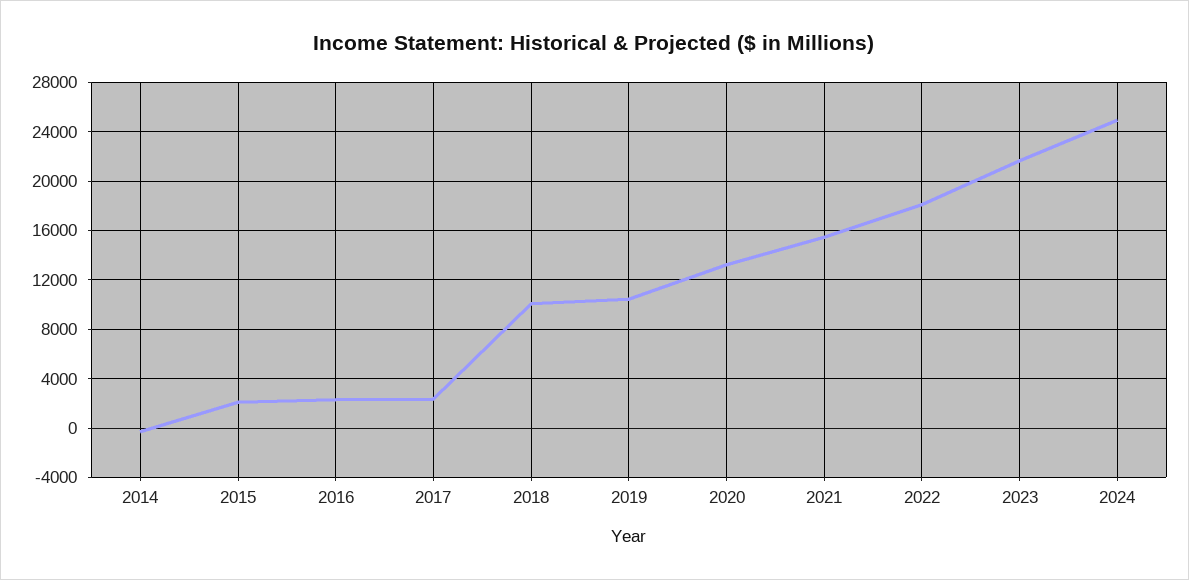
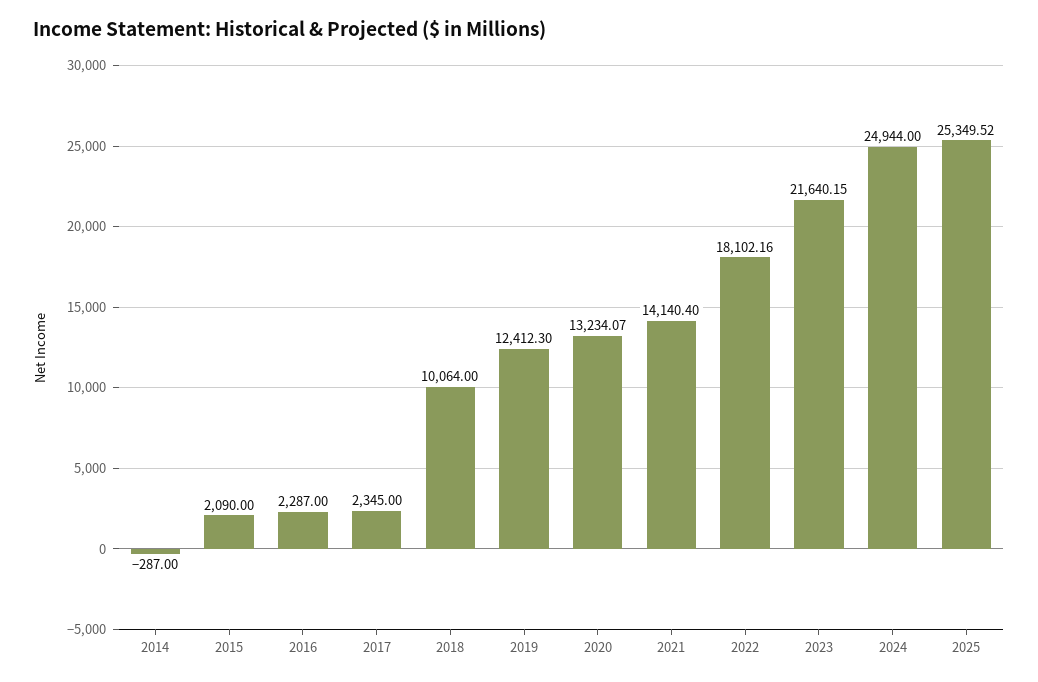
2019: 10500 -> 12412.3
2021: 15500 -> 14140.4
2025: none -> 25349.52

